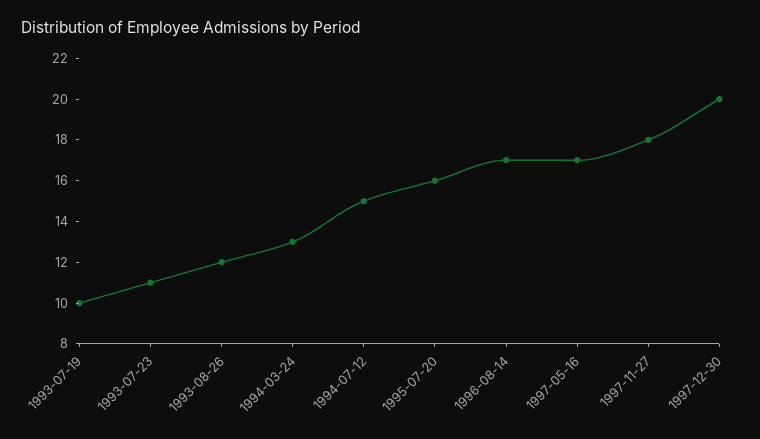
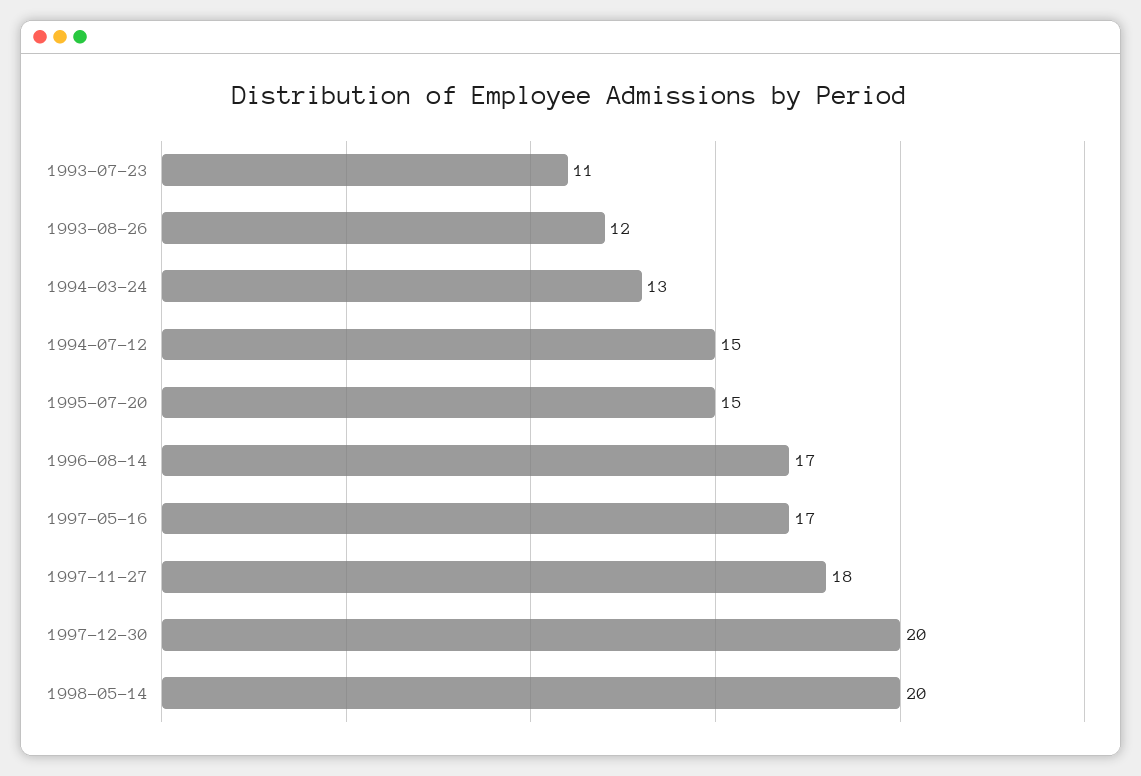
1993-07-19: 10 -> none
1995-07-20: 16 -> 15
1998-05-14: none -> 20

